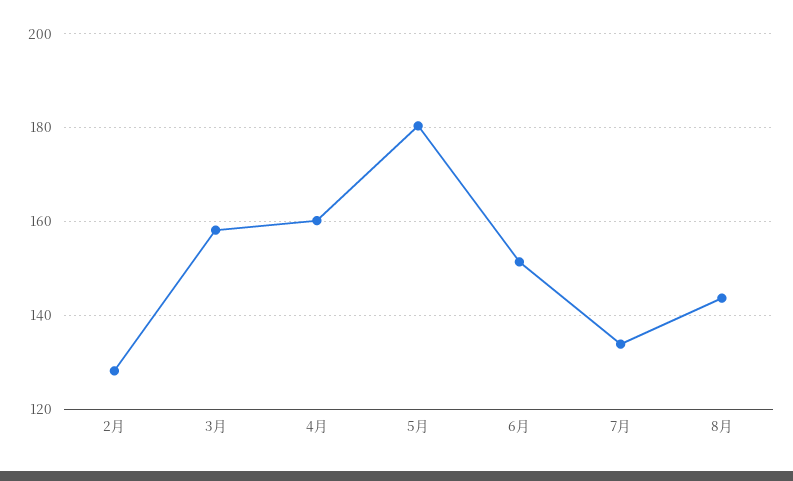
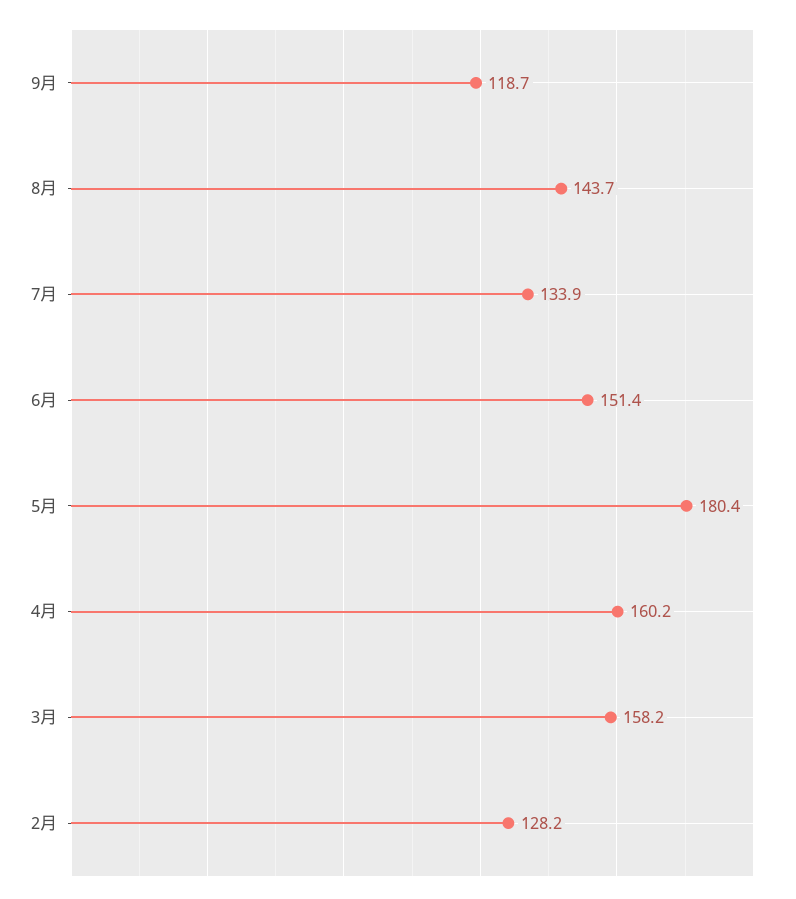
9月: none -> 118.7

